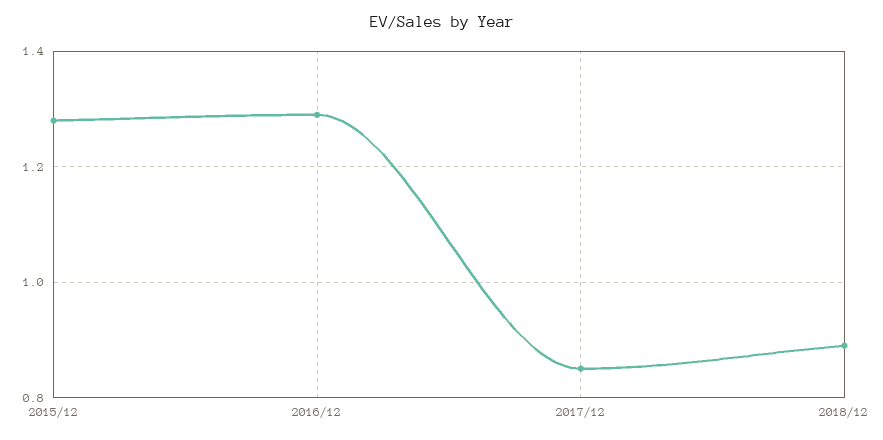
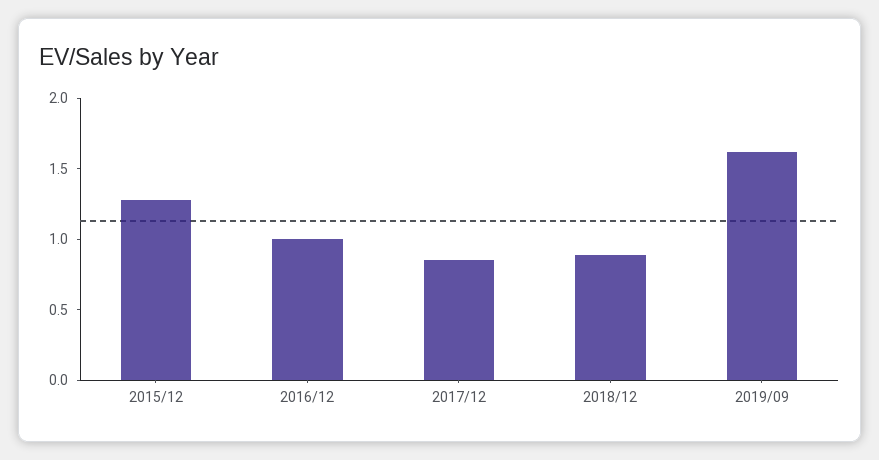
2016/12: 1.3 -> 1
2019/09: none -> 1.6

